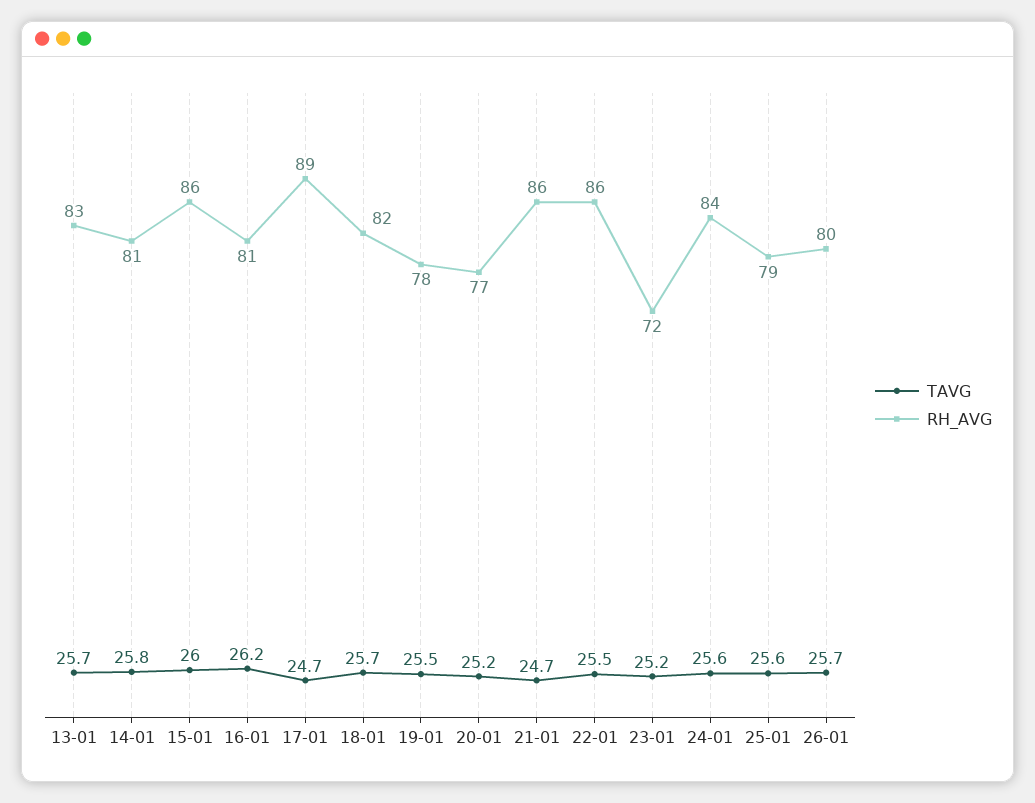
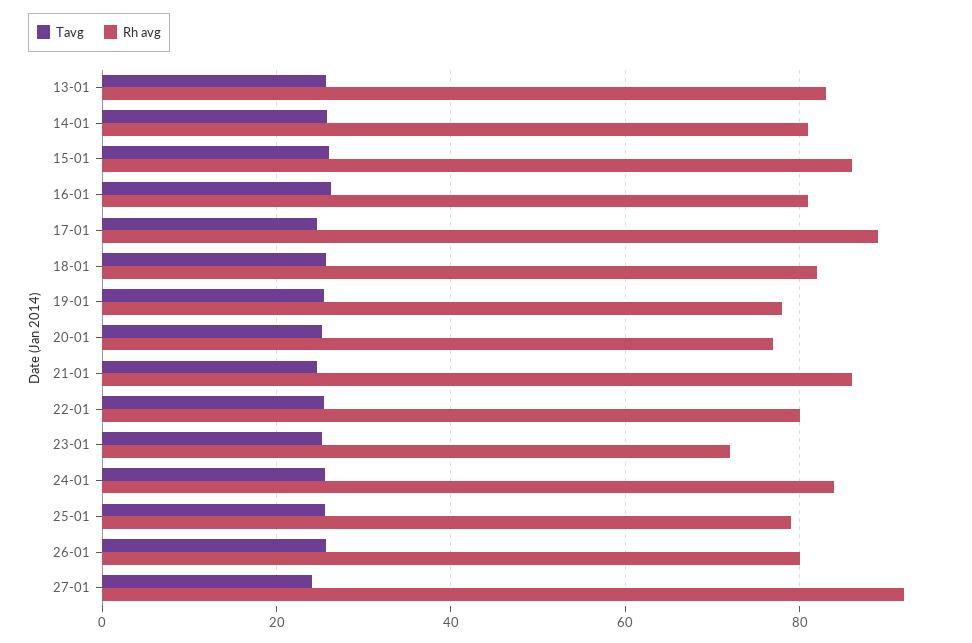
RH_AVG, 22-01: 86 -> 80
TAVG, 27-01: none -> 24
RH_AVG, 27-01: none -> 92

